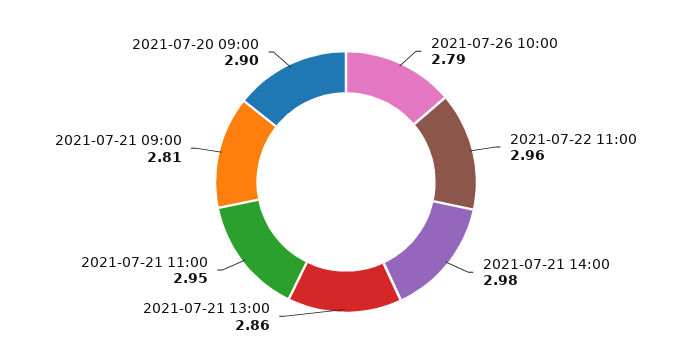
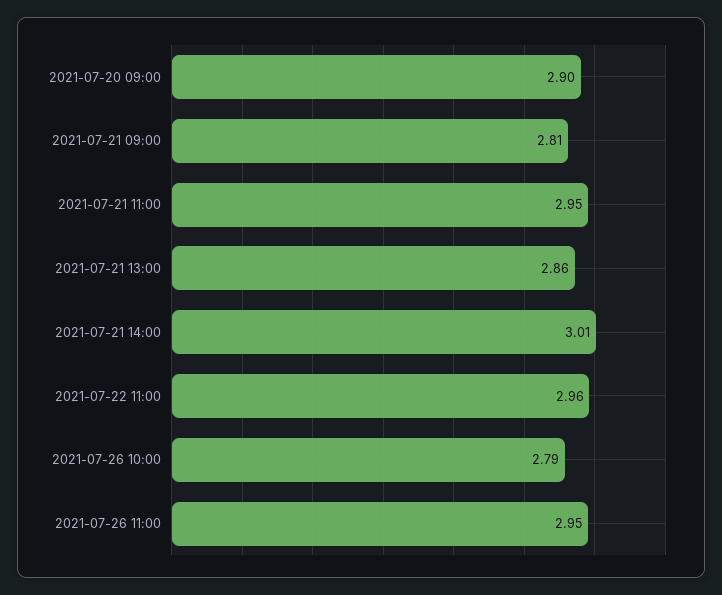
2021-07-21 14:00: 2.98 -> 3.01
2021-07-26 11:00: none -> 2.95

